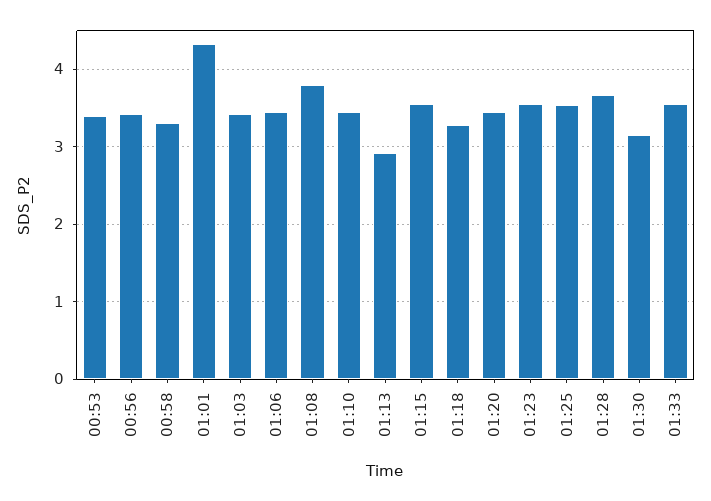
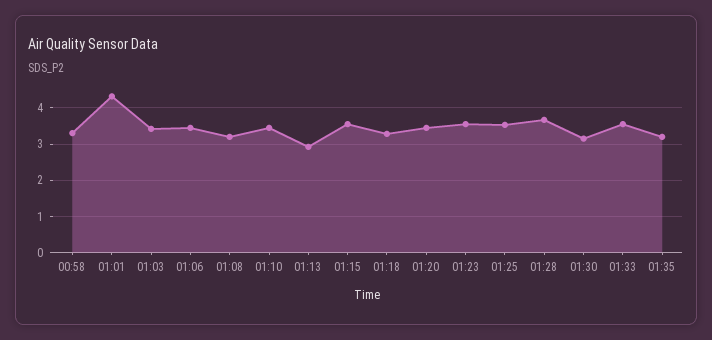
00:53: 3.4 -> none
00:56: 3.4 -> none
01:08: 3.8 -> 3.2
01:35: none -> 3.2

